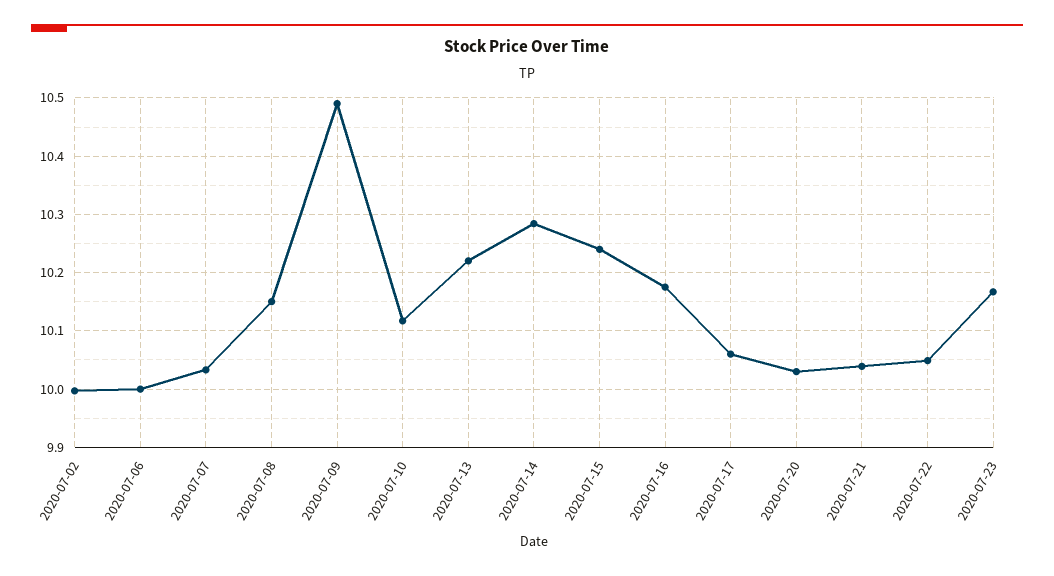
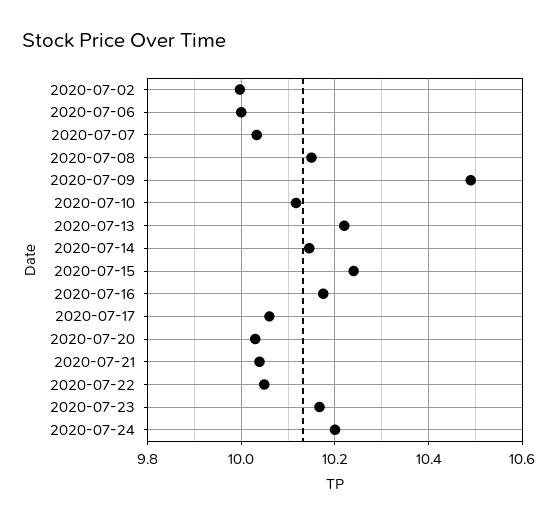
2020-07-14: 10.28 -> 10.14
2020-07-24: none -> 10.2

